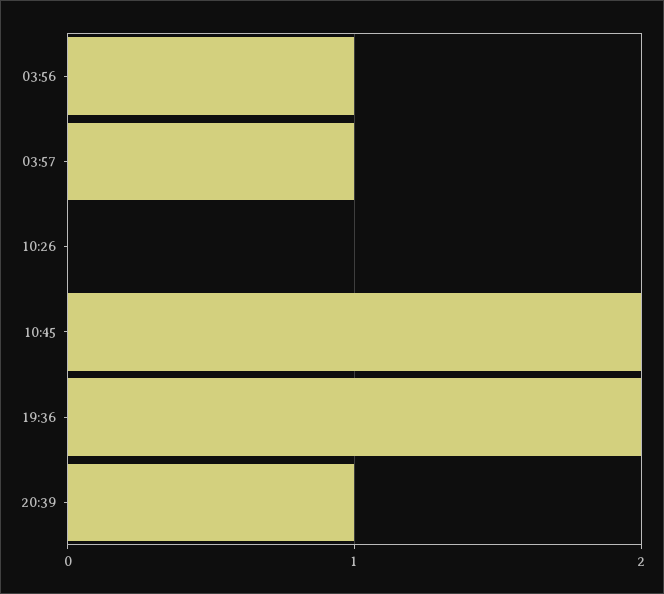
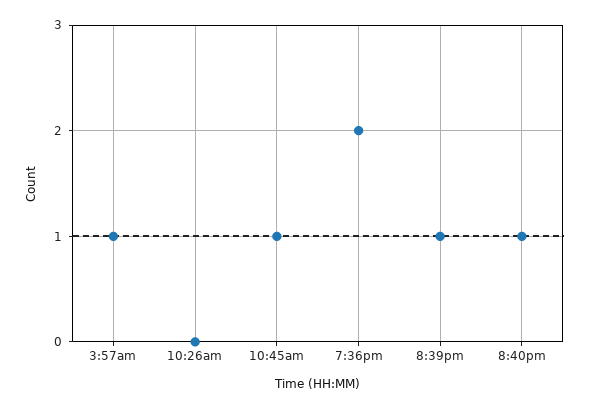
03:56: 1 -> none
10:45: 2 -> 1
8:40pm: none -> 1

